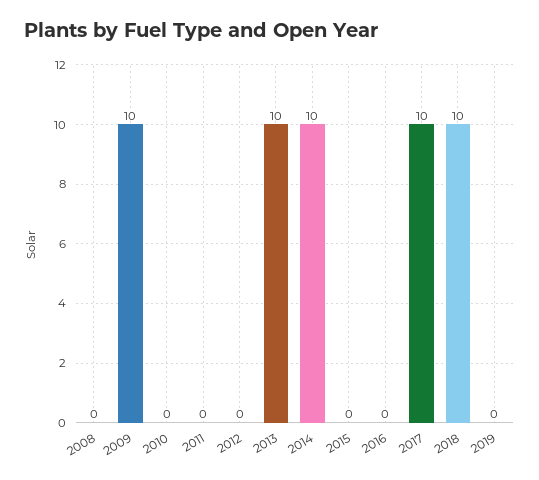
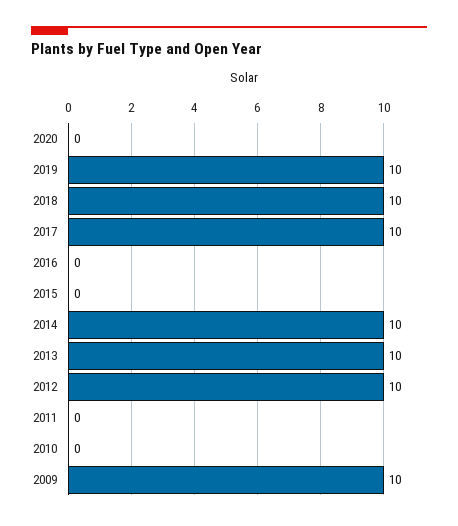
2008: 0 -> none
2012: 0 -> 10
2019: 0 -> 10
2020: none -> 0

